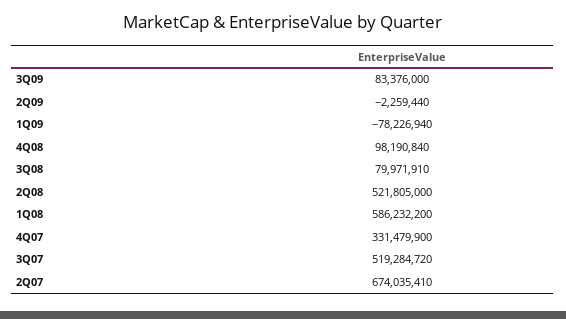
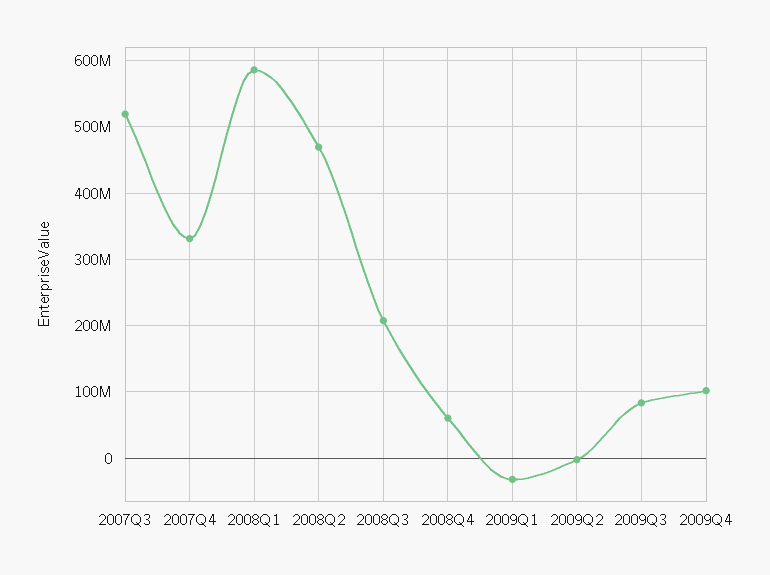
1Q09: -78226940 -> -30000000
4Q08: 98190840 -> 60000000
3Q08: 79971910 -> 210000000
2Q08: 521805000 -> 470000000
2Q07: 674035410 -> none
2009Q4: none -> 100000000

